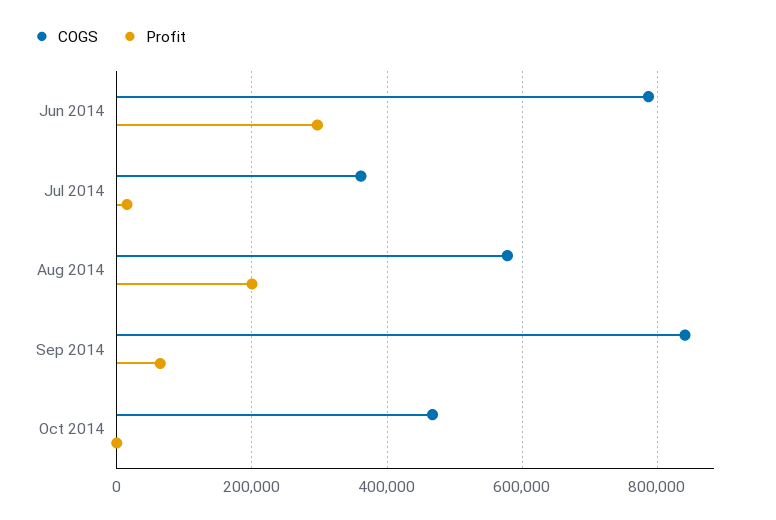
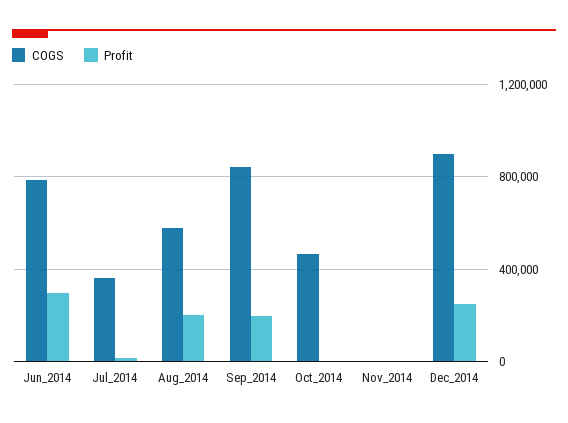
Profit, Sep 2014: 60000 -> 200000
COGS, Nov_2014: none -> 0
Profit, Nov_2014: none -> 0
COGS, Dec_2014: none -> 900000
Profit, Dec_2014: none -> 250000

